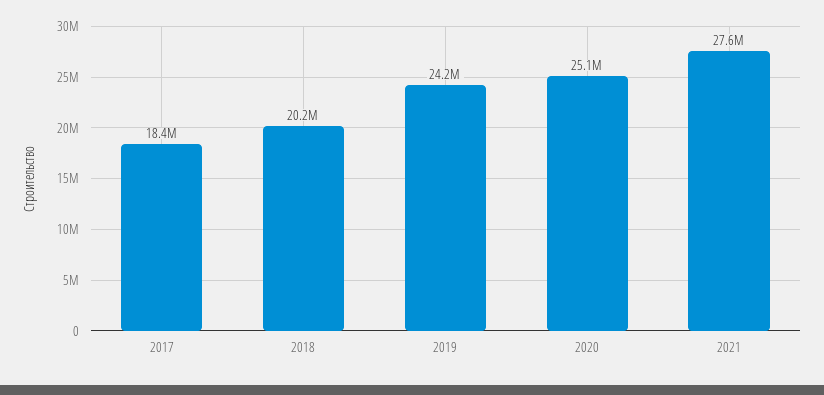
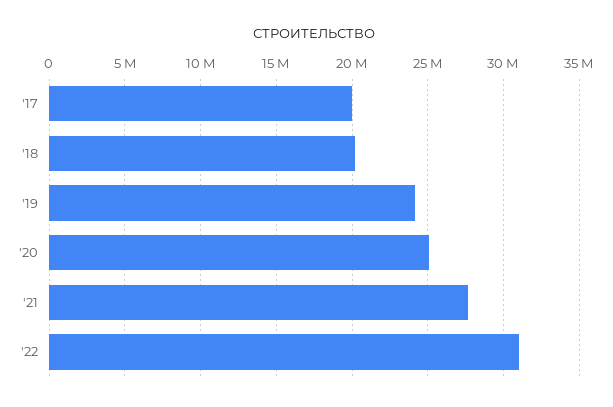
2017: 18400000 -> 20000000
'22: none -> 31000000

